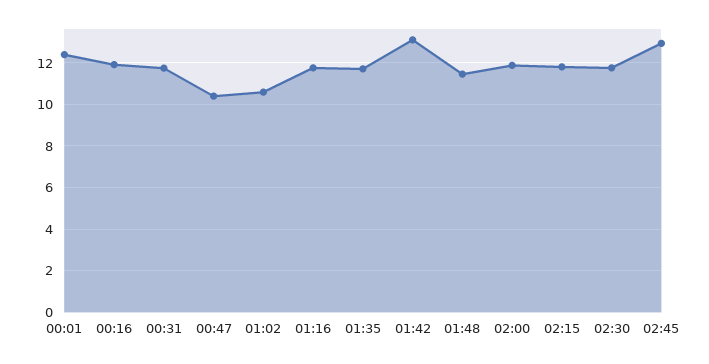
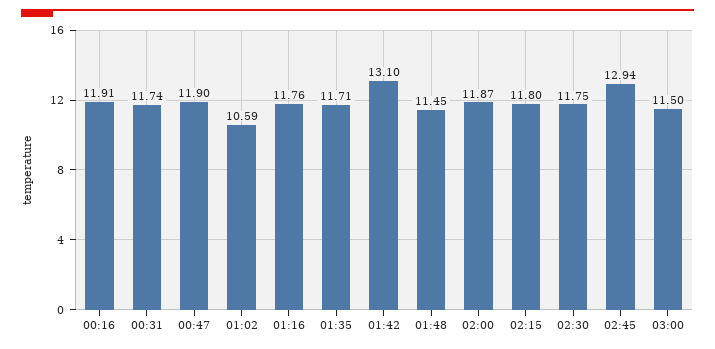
00:01: 12.5 -> none
00:47: 10.5 -> 11.9
03:00: none -> 11.5

